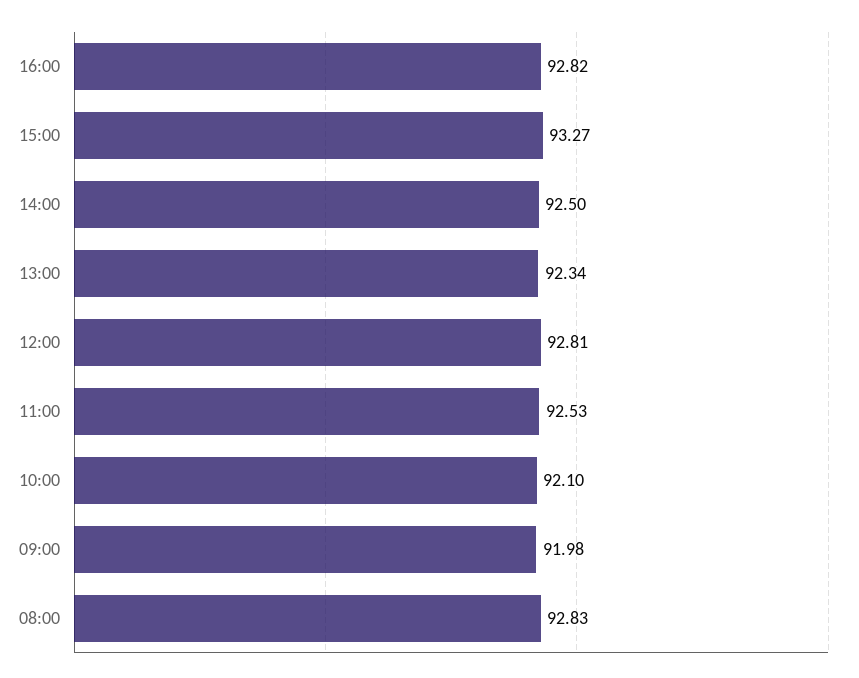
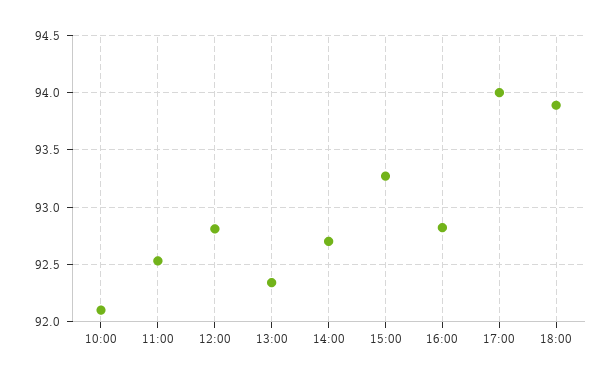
14:00: 92.5 -> 92.7
09:00: 91.98 -> none
08:00: 92.83 -> none
17:00: none -> 94
18:00: none -> 93.9

